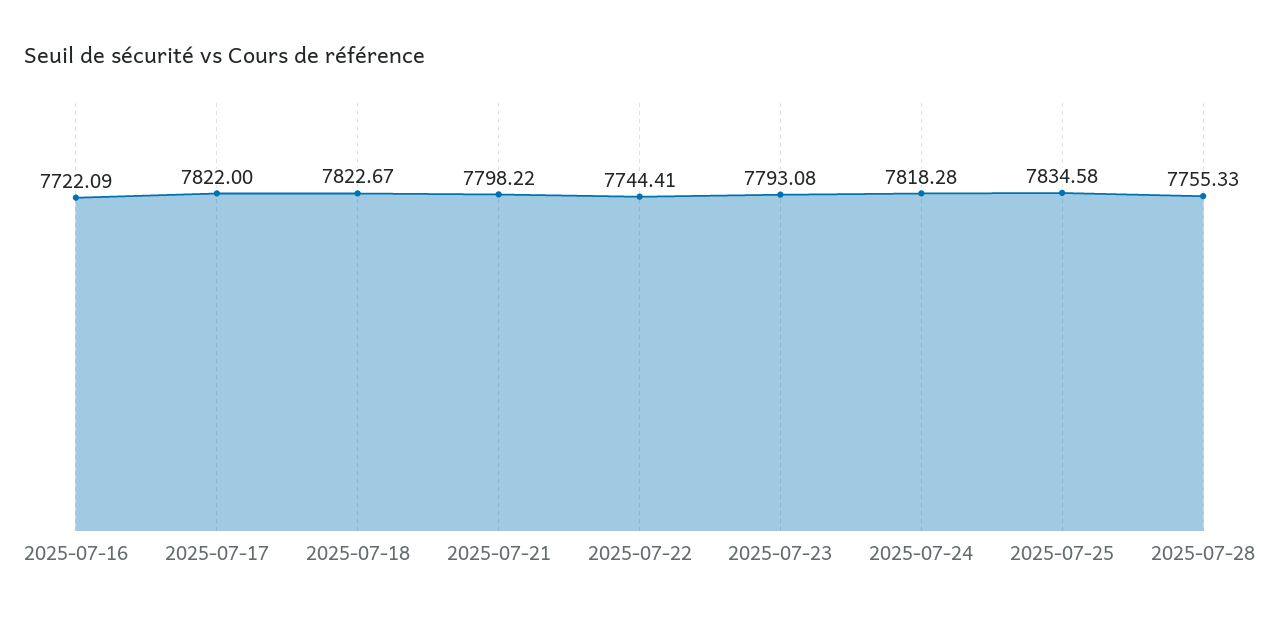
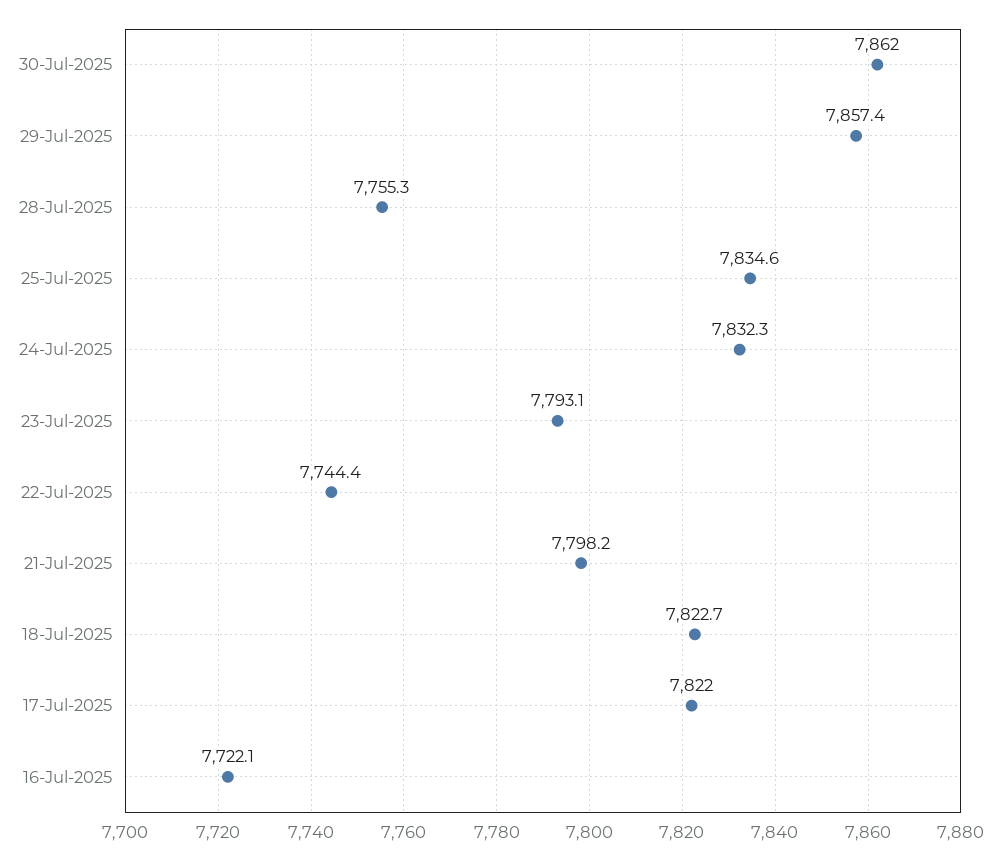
2025-07-24: 7818.28 -> 7832.3
30-Jul-2025: none -> 7862
29-Jul-2025: none -> 7857.4

